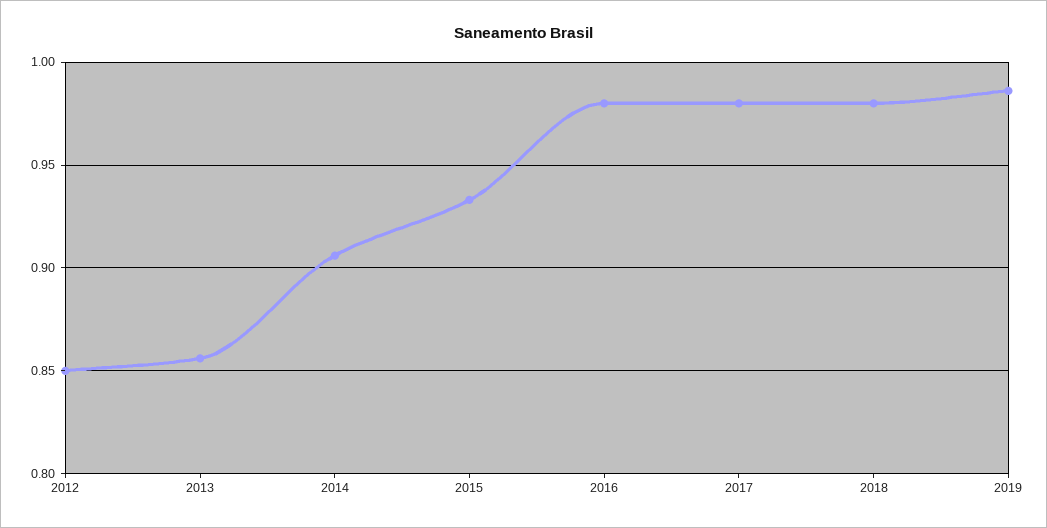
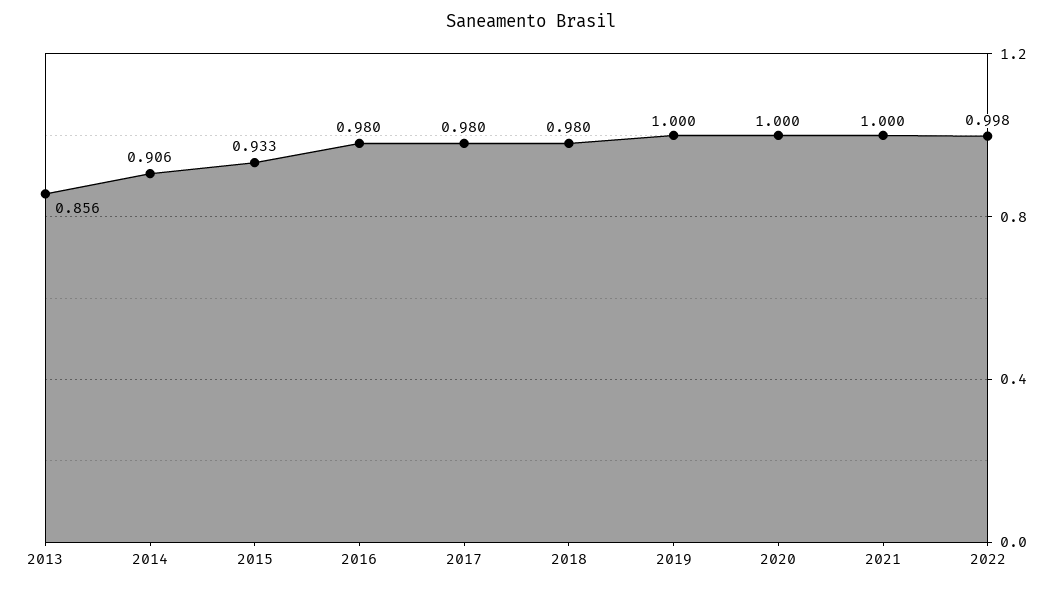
2012: 0.85 -> none
2019: 0.985 -> 1
2020: none -> 1
2021: none -> 1
2022: none -> 0.998

